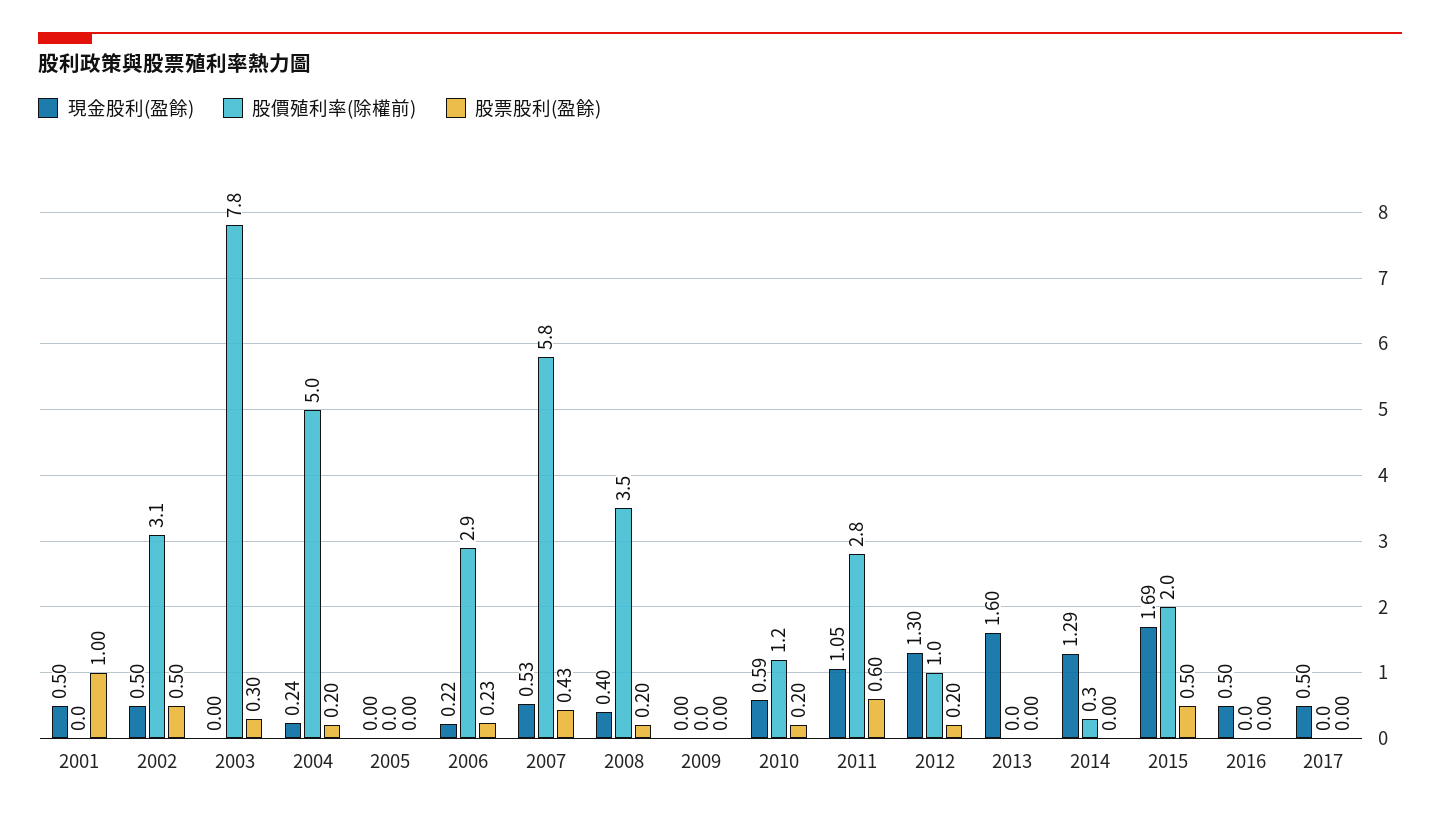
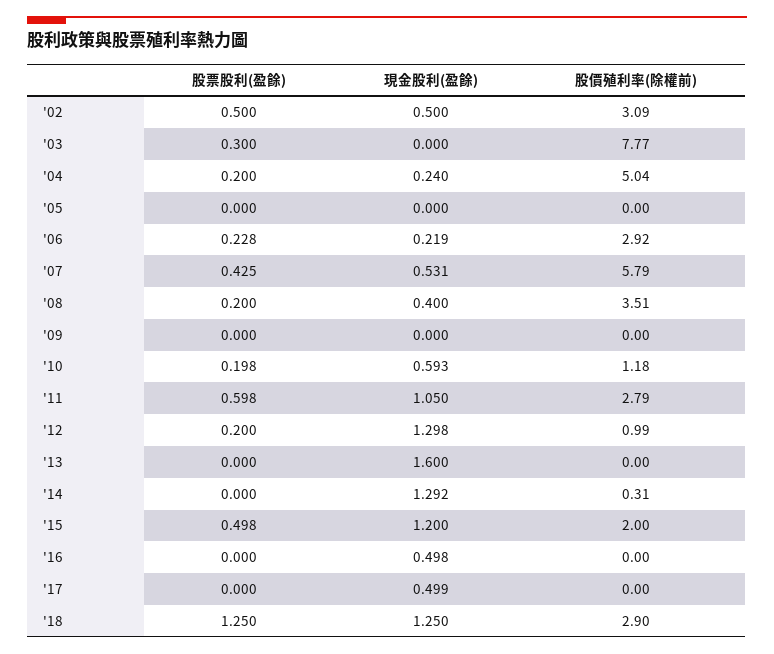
現金股利(盈餘), 2001: 0.5 -> none
股價殖利率(除權前), 2001: 0 -> none
股票股利(盈餘), 2001: 1 -> none
現金股利(盈餘), 2015: 1.69 -> 1.2
股票股利(盈餘), '18: none -> 1.25
現金股利(盈餘), '18: none -> 1.25
股價殖利率(除權前), '18: none -> 2.9

